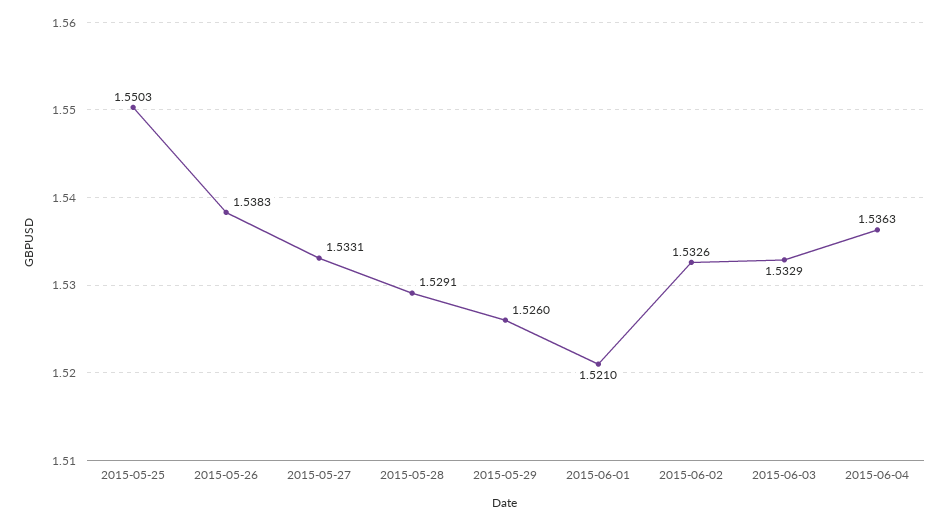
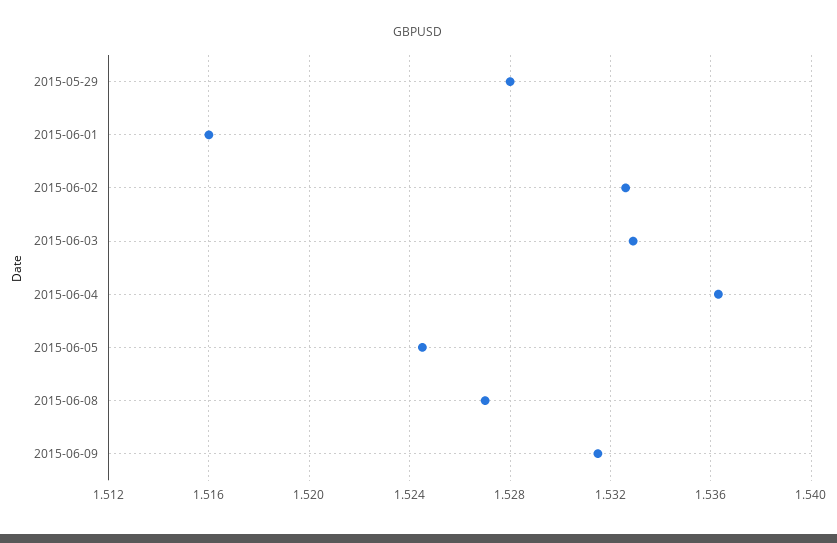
2015-05-25: 1.5503 -> none
2015-05-26: 1.5383 -> none
2015-05-27: 1.5331 -> none
2015-05-28: 1.5291 -> none
2015-05-29: 1.526 -> 1.528
2015-06-01: 1.521 -> 1.516
2015-06-05: none -> 1.5245
2015-06-08: none -> 1.527
2015-06-09: none -> 1.5315

